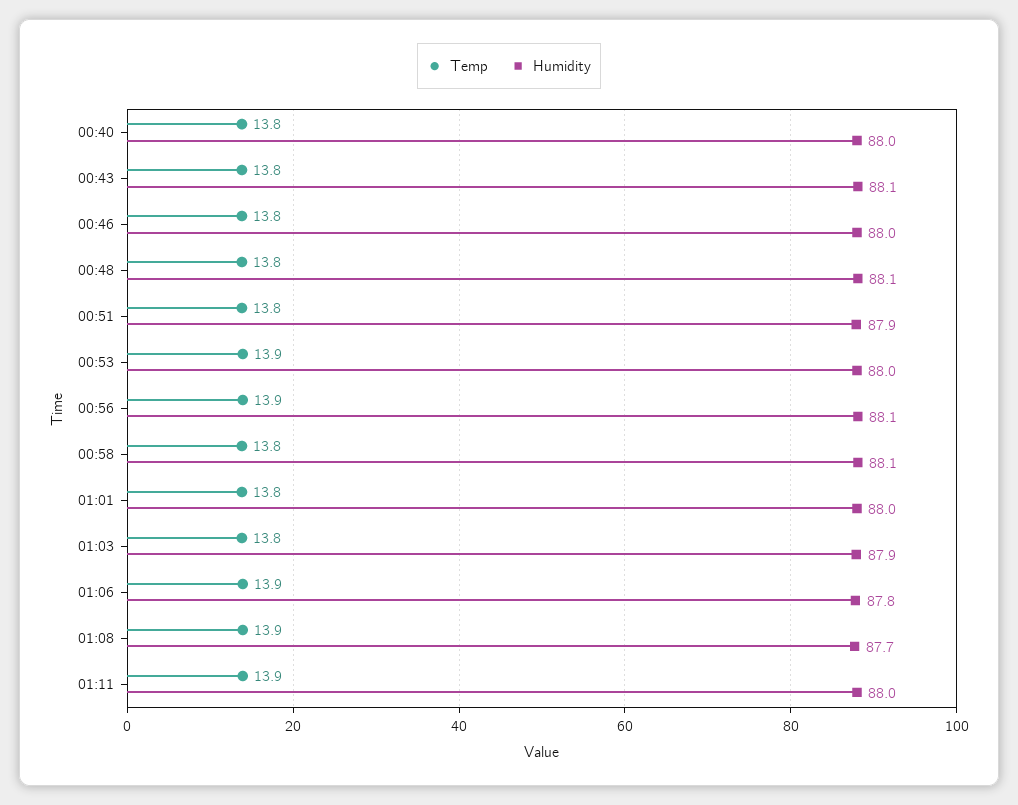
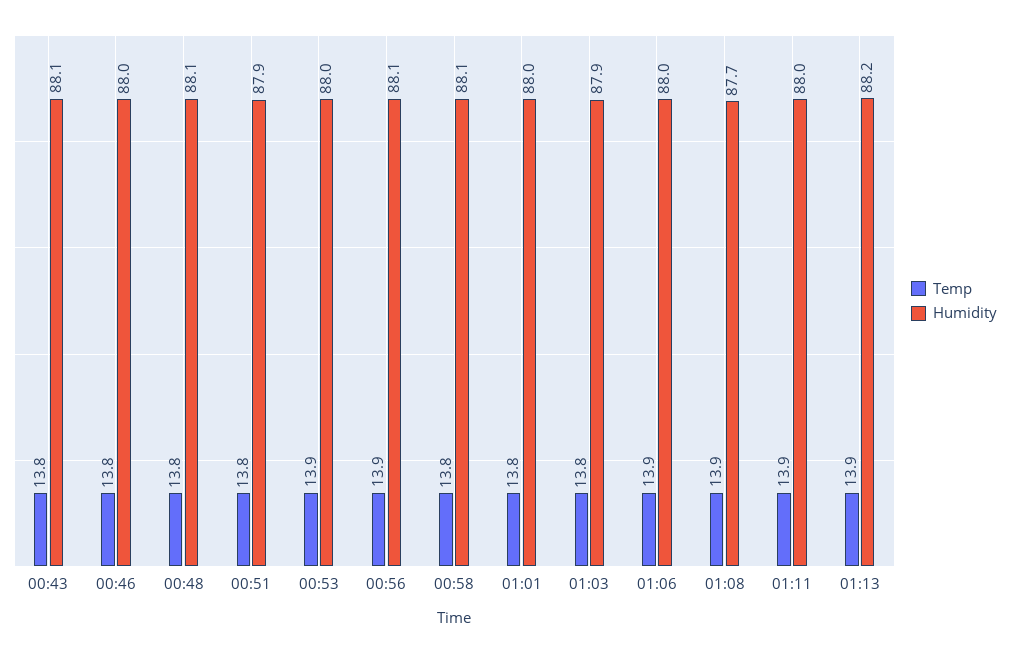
Temp, 00:40: 13.8 -> none
Humidity, 00:40: 88 -> none
Humidity, 01:06: 87.8 -> 88
Temp, 01:13: none -> 13.9
Humidity, 01:13: none -> 88.2

